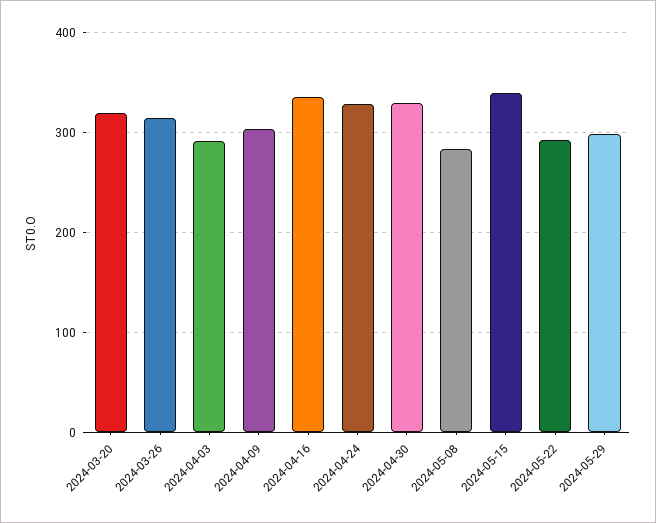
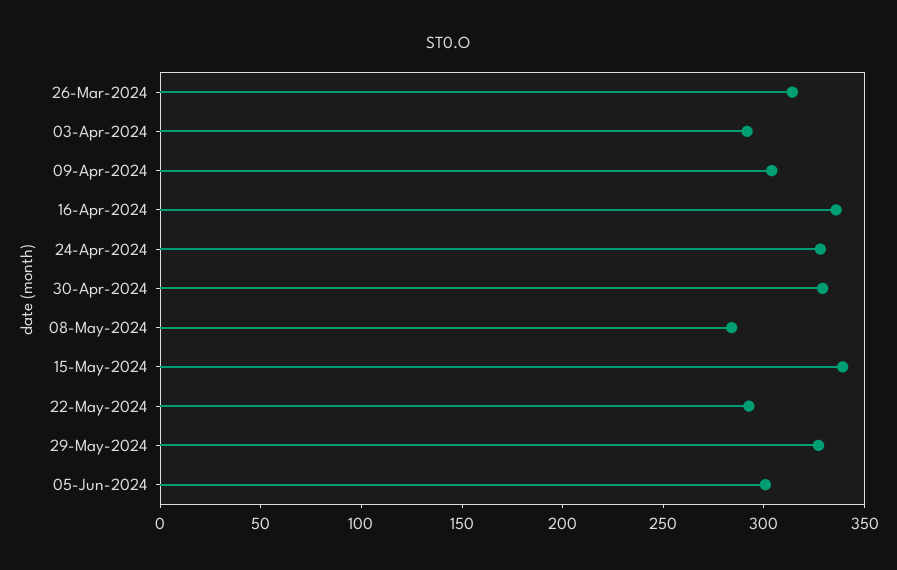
2024-03-20: 320 -> none
2024-05-29: 300 -> 330
05-Jun-2024: none -> 300

